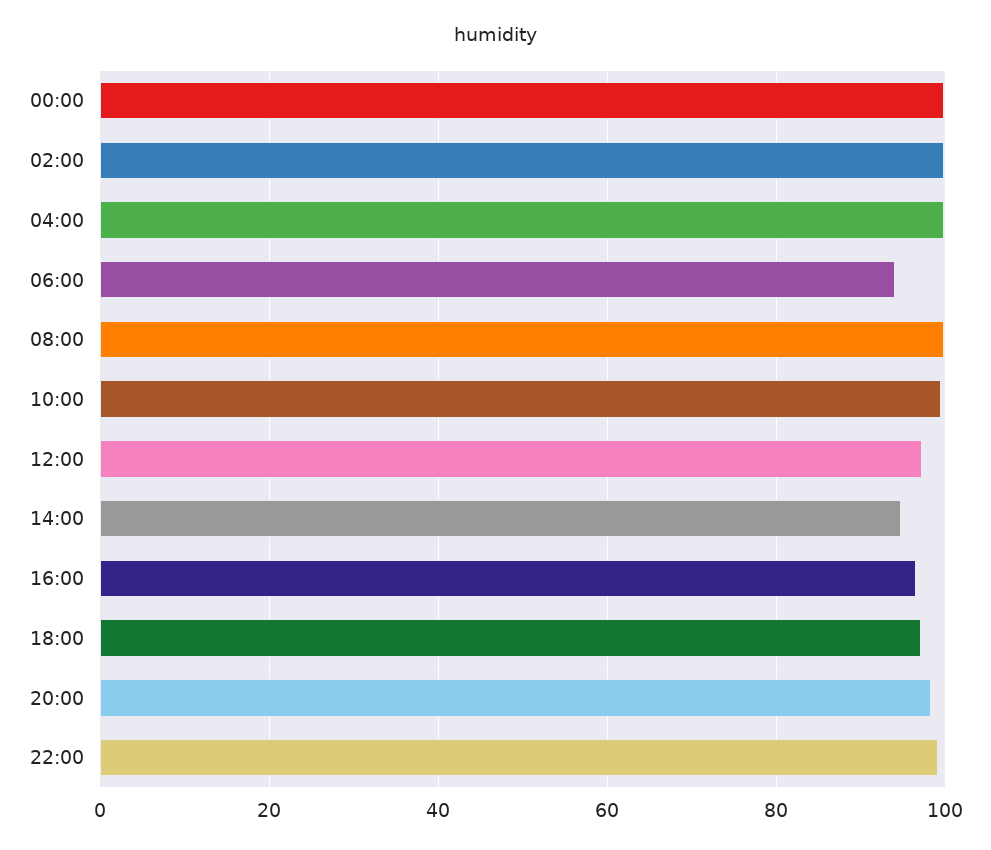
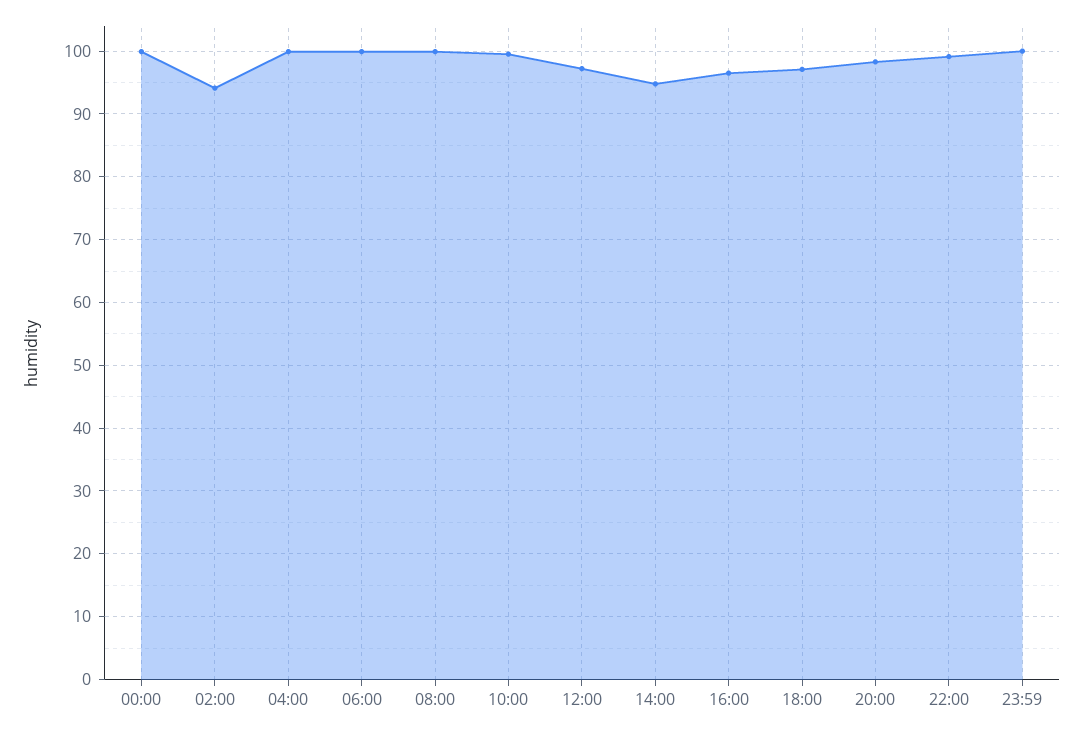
02:00: 100 -> 94
06:00: 94 -> 100
23:59: none -> 100

